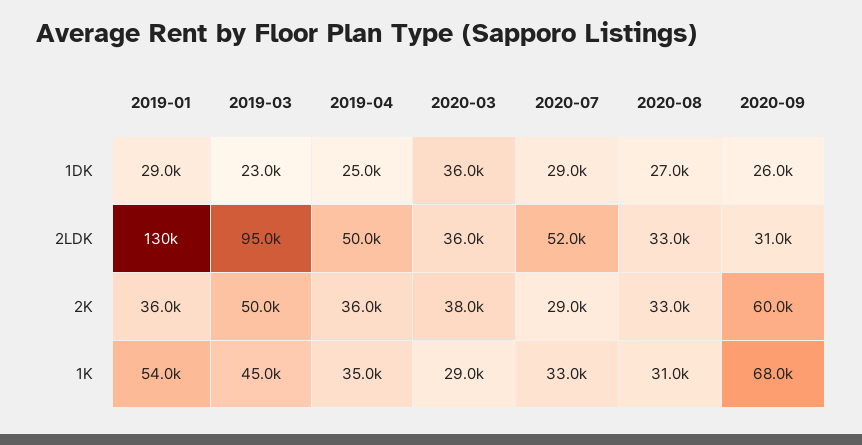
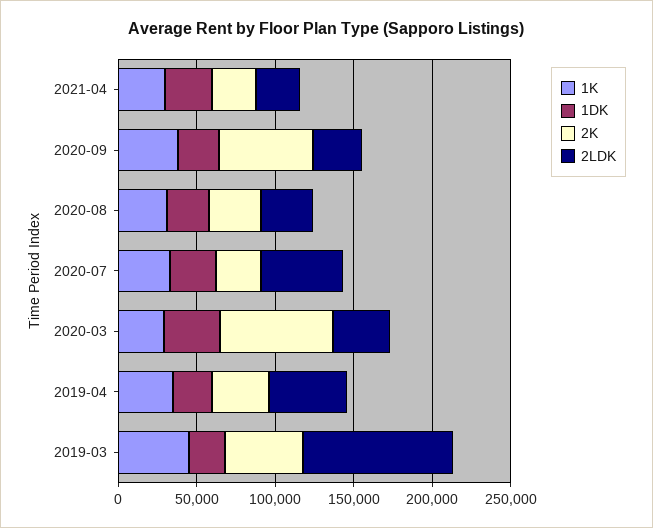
1DK, 2019-01: 29000 -> none
2LDK, 2019-01: 130000 -> none
2K, 2019-01: 36000 -> none
2K, 2020-03: 38000 -> 70000
1K, 2019-01: 54000 -> none
1K, 2020-09: 68000 -> 40000
1K, 2021-04: none -> 30000
1DK, 2021-04: none -> 30000
2K, 2021-04: none -> 30000
2LDK, 2021-04: none -> 30000

